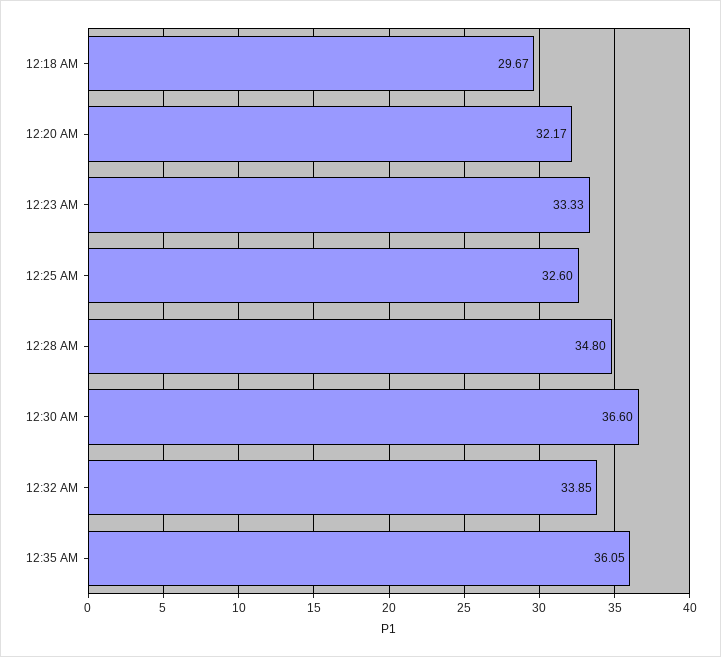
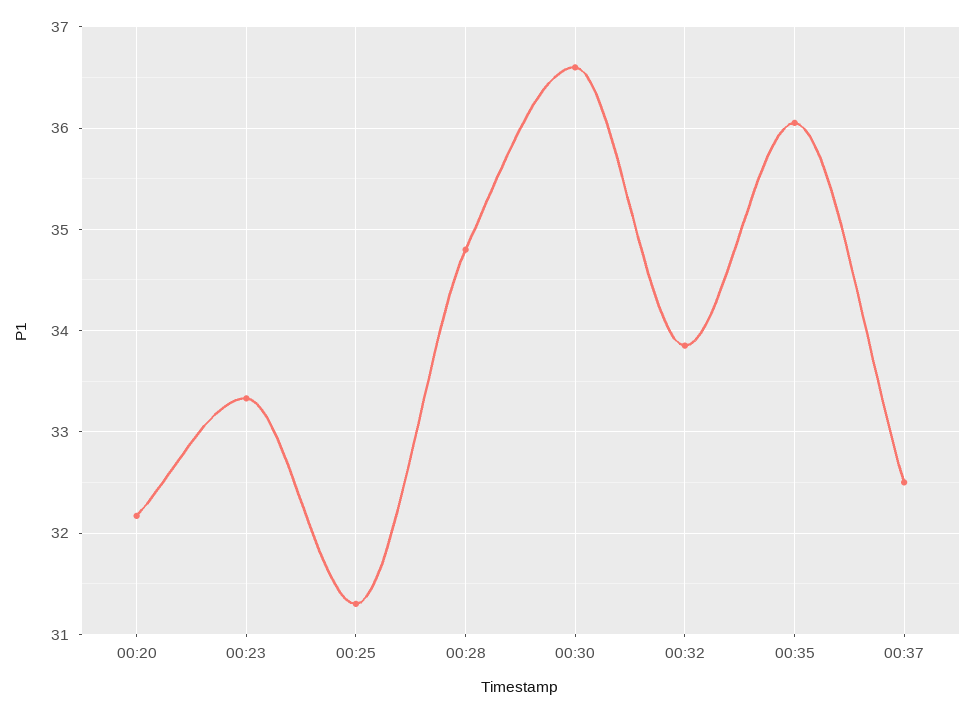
12:18 AM: 29.67 -> none
12:25 AM: 32.6 -> 31.3
00:37: none -> 32.5

